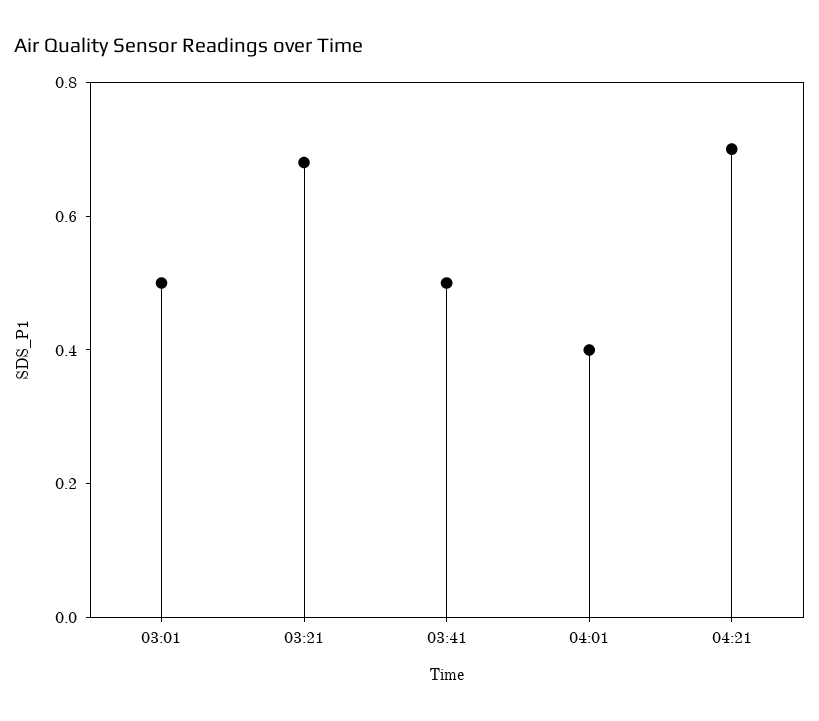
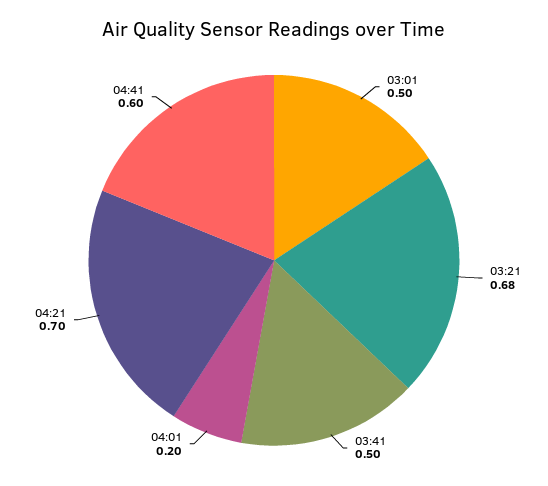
04:01: 0.4 -> 0.2
04:41: none -> 0.6

